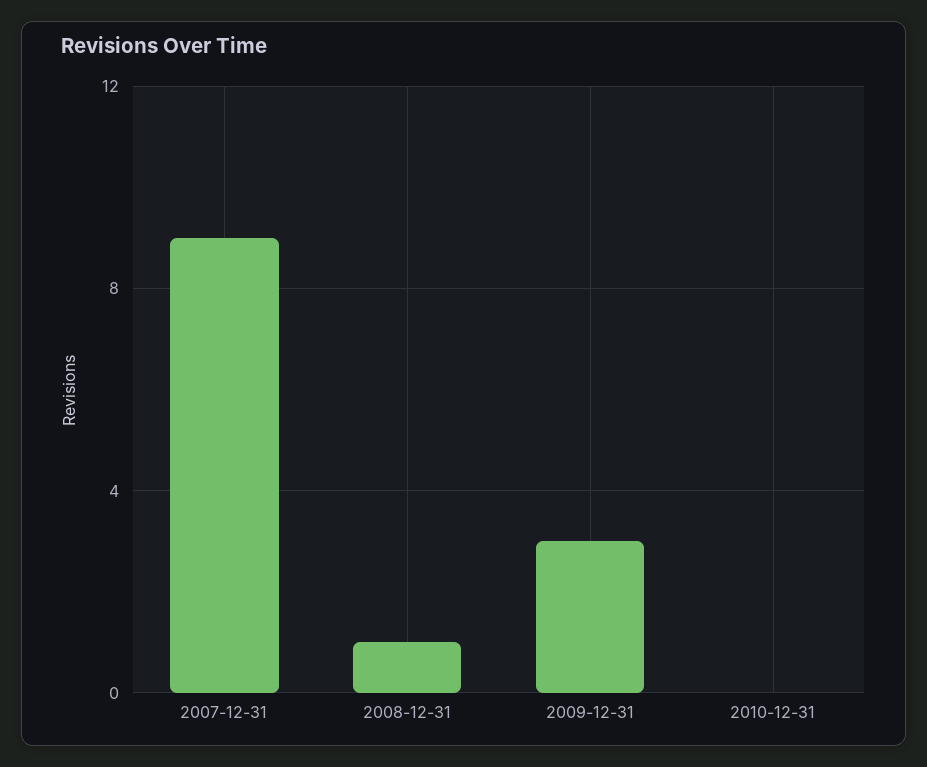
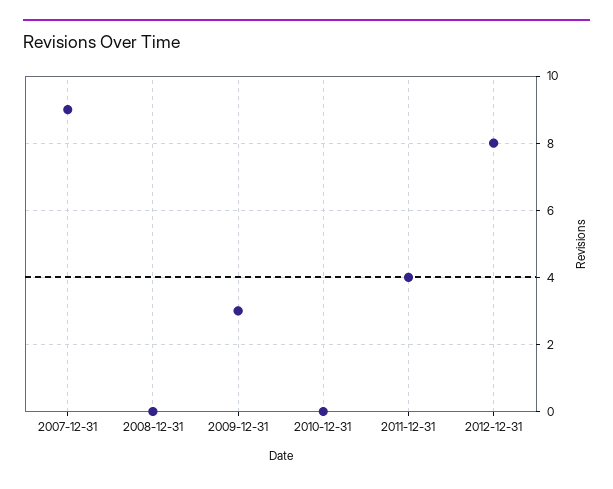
2008-12-31: 1 -> 0
2011-12-31: none -> 4
2012-12-31: none -> 8

